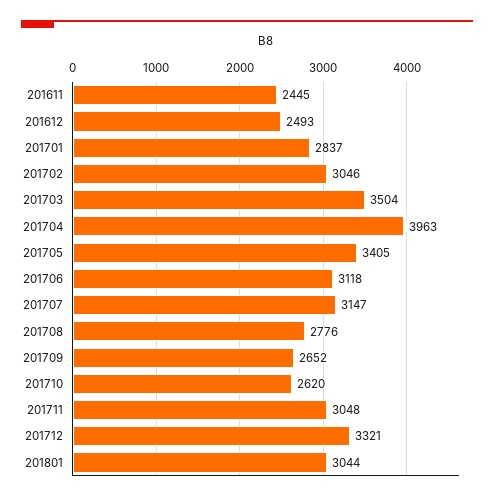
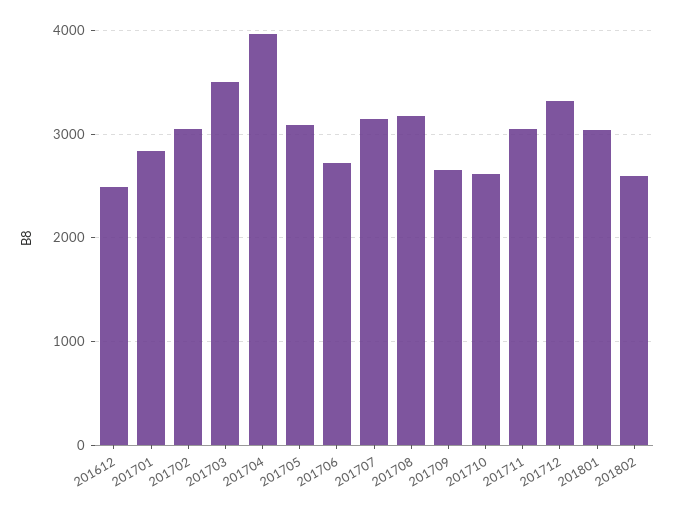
201611: 2445 -> none
201705: 3405 -> 3100
201706: 3118 -> 2700
201708: 2776 -> 3200
201802: none -> 2600

